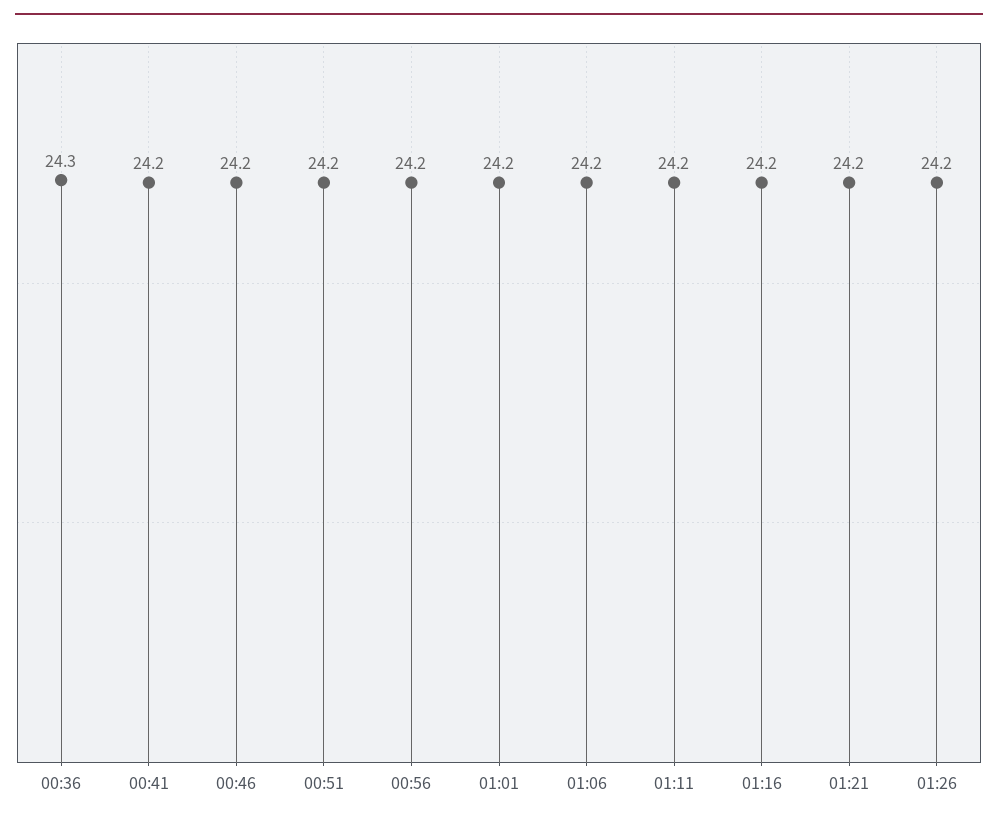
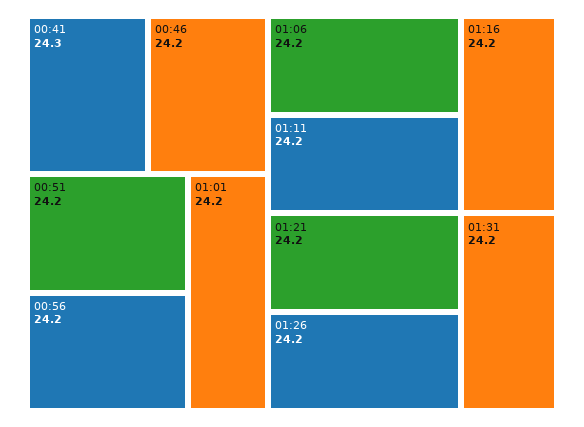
00:36: 24.3 -> none
00:41: 24.2 -> 24.3
01:31: none -> 24.2

